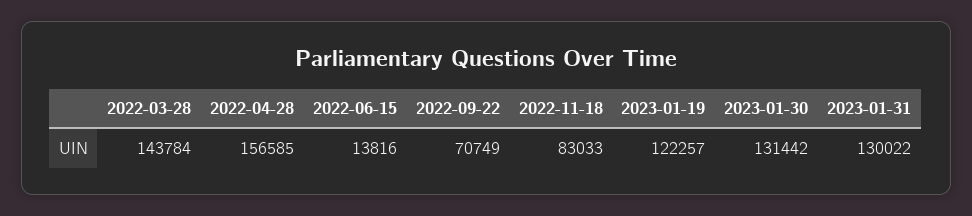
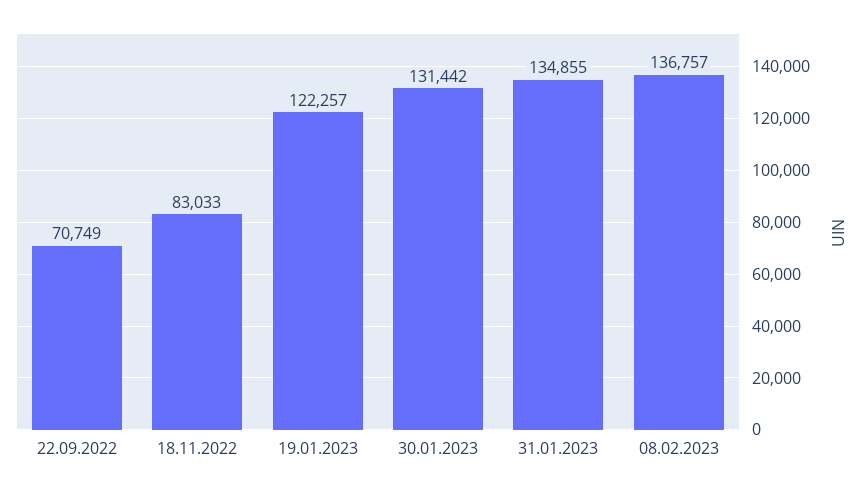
2022-03-28: 143784 -> none
2022-04-28: 156585 -> none
2022-06-15: 13816 -> none
2023-01-31: 130022 -> 134855
08.02.2023: none -> 136757

